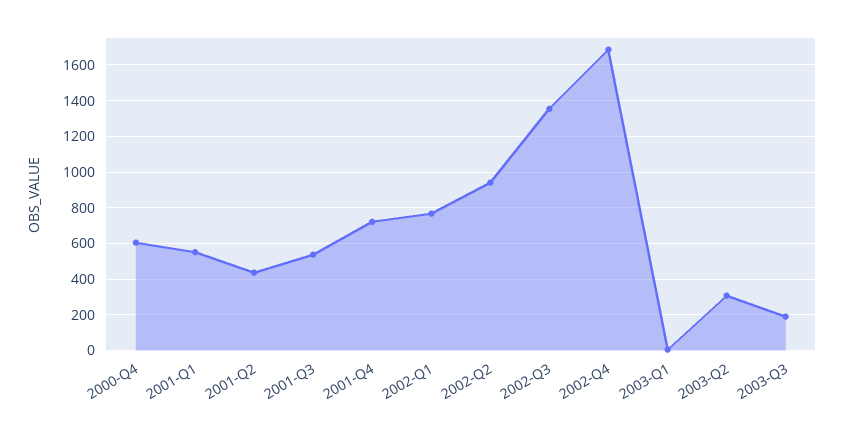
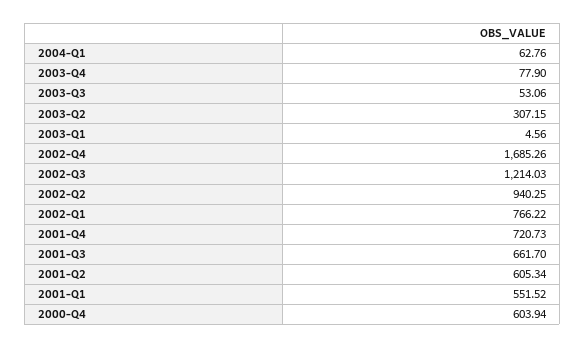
2001-Q2: 450 -> 605.34
2001-Q3: 550 -> 661.7
2002-Q3: 1350 -> 1214.03
2003-Q3: 200 -> 53.06
2004-Q1: none -> 62.76
2003-Q4: none -> 77.9

